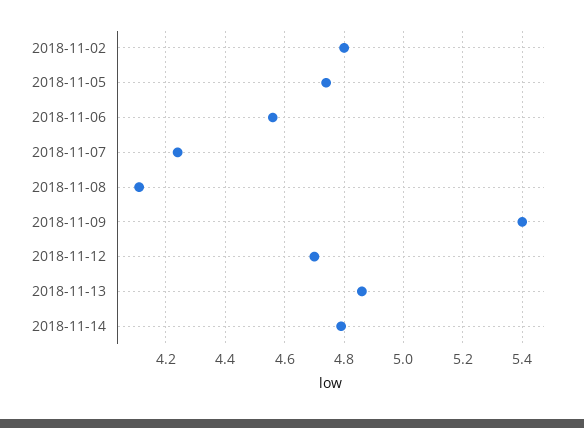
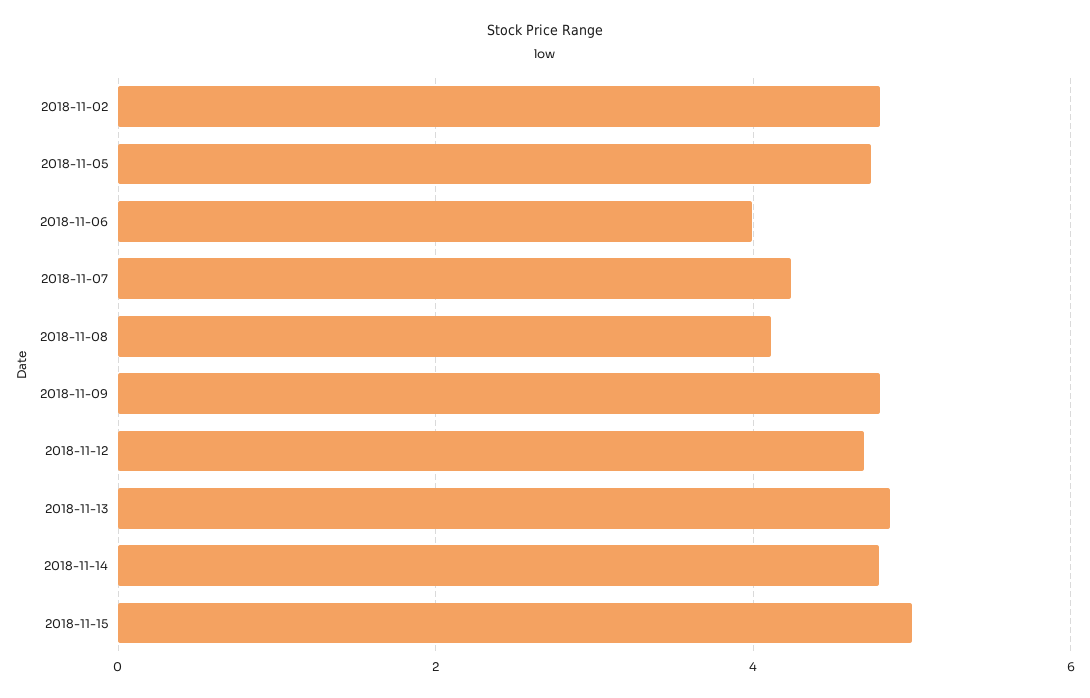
2018-11-06: 4.55 -> 4
2018-11-09: 5.4 -> 4.8
2018-11-15: none -> 5

